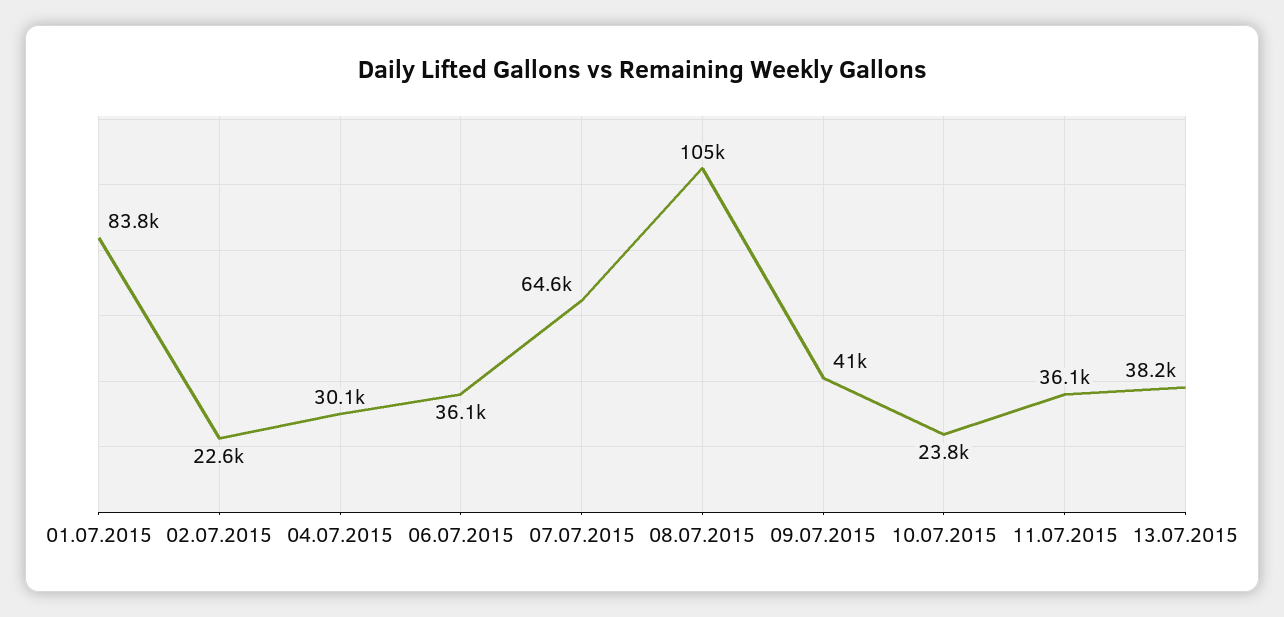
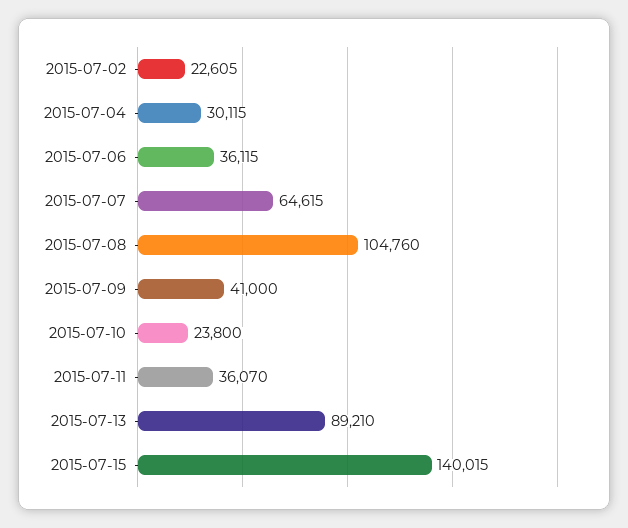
01.07.2015: 83800 -> none
13.07.2015: 38200 -> 89210
2015-07-15: none -> 140015

